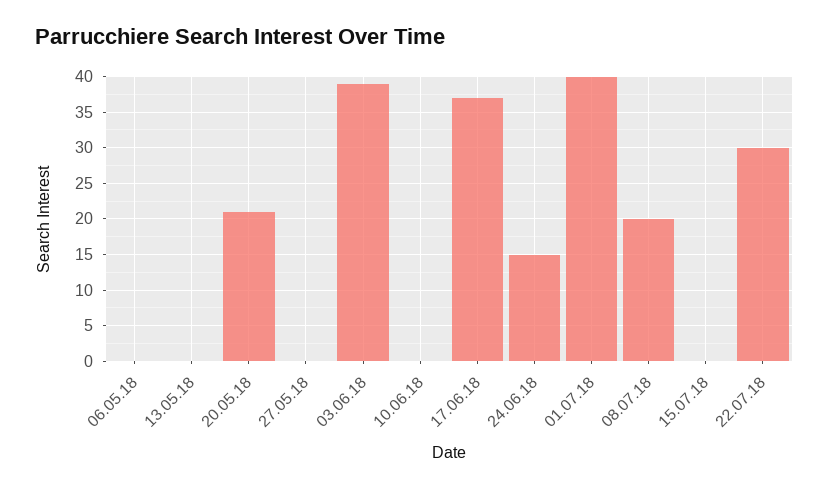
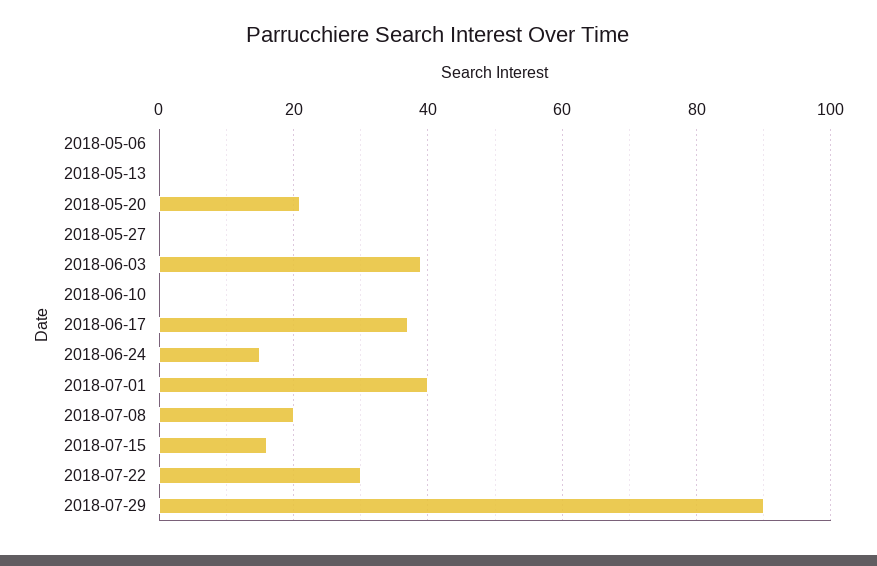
15.07.18: 0 -> 15
2018-07-29: none -> 90

